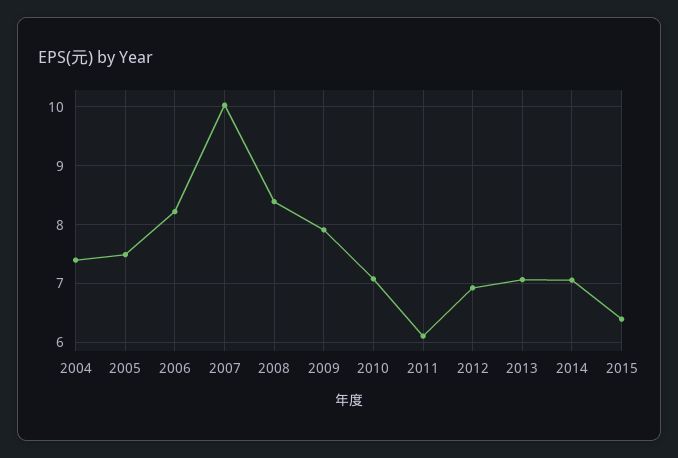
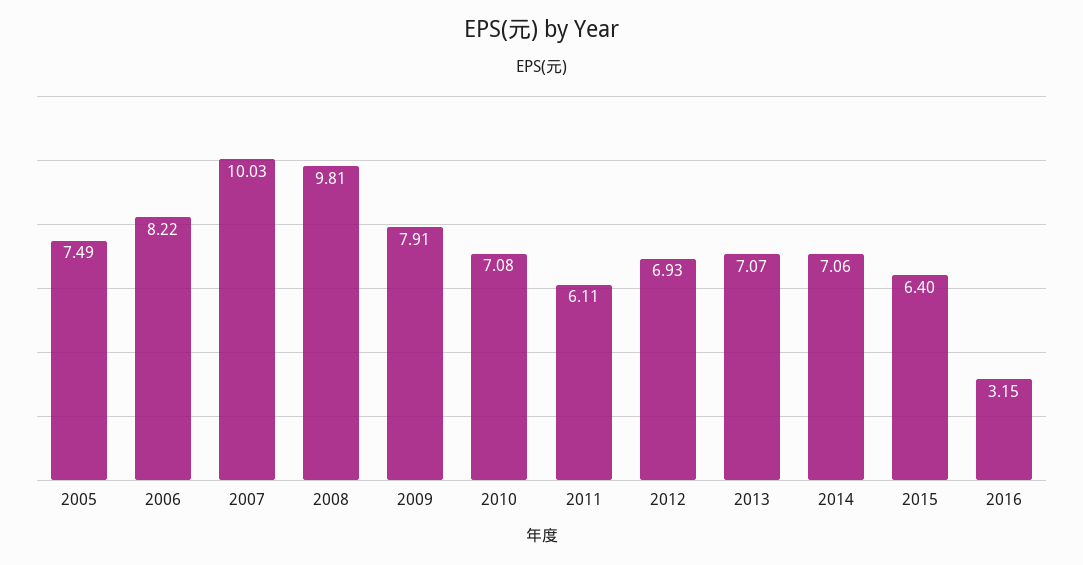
2004: 7.4 -> none
2008: 8.4 -> 9.81
2016: none -> 3.15

